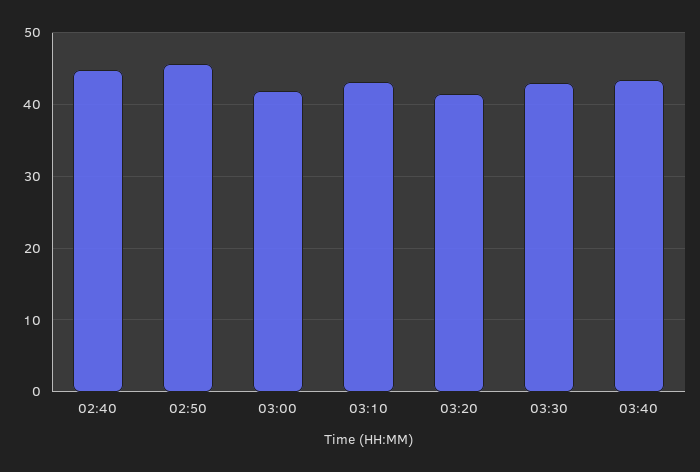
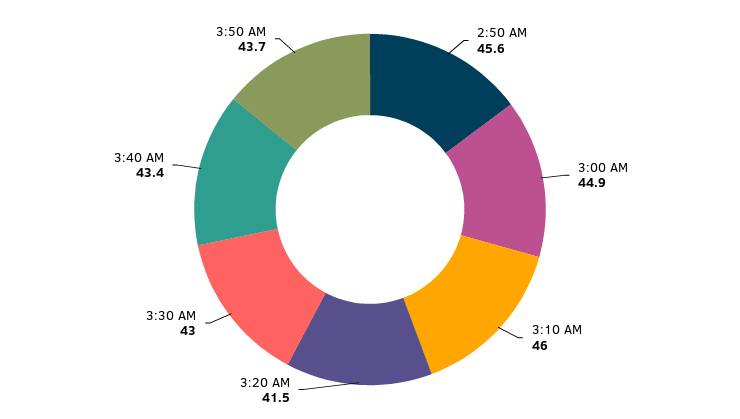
02:40: 45 -> none
03:00: 42 -> 44.9
03:10: 43 -> 46
3:50 AM: none -> 43.7

